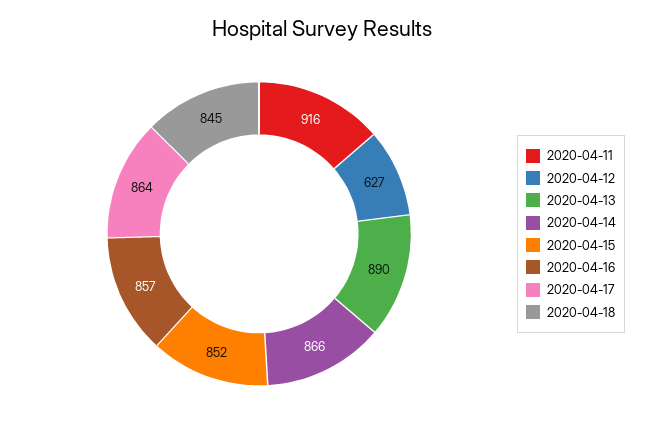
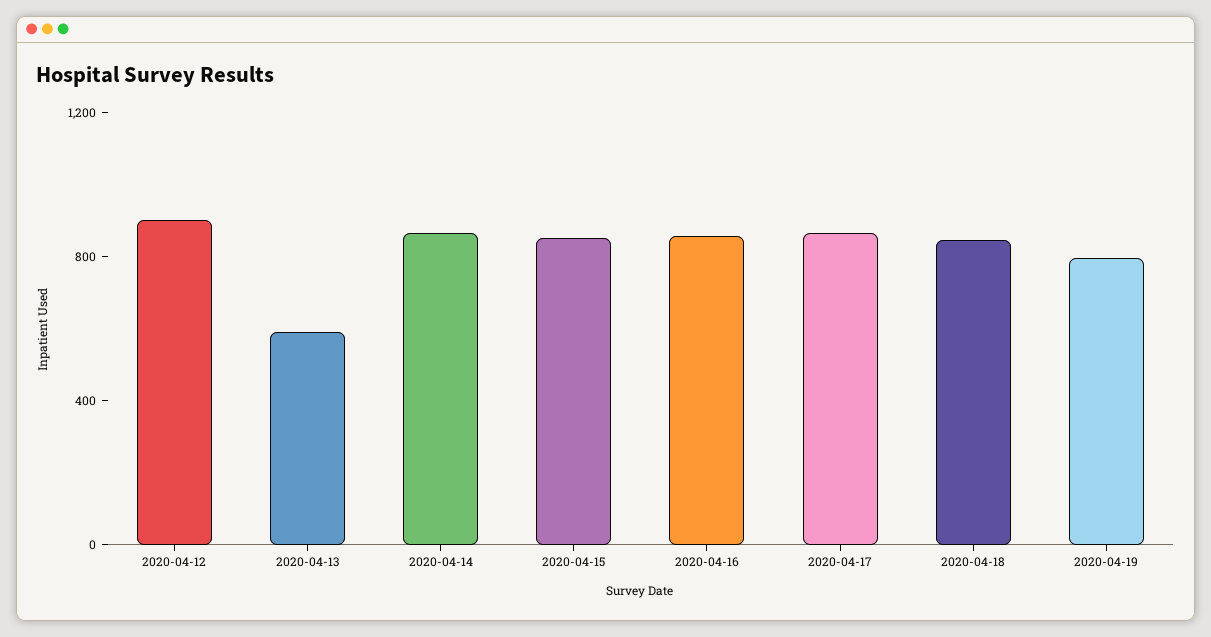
2020-04-11: 916 -> none
2020-04-12: 627 -> 900
2020-04-13: 890 -> 600
2020-04-19: none -> 800

